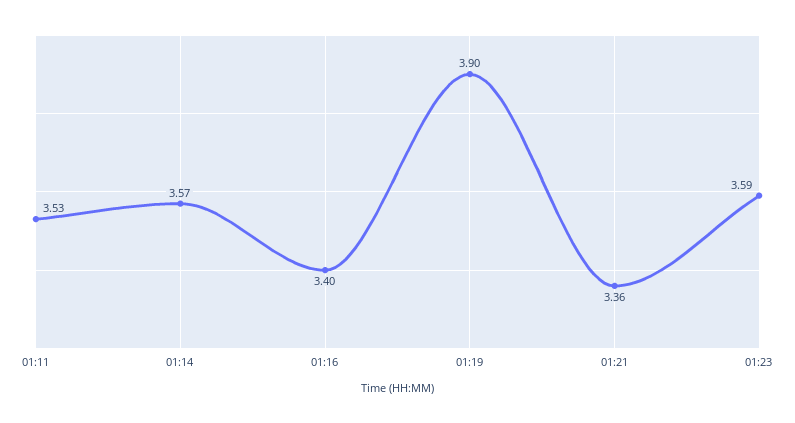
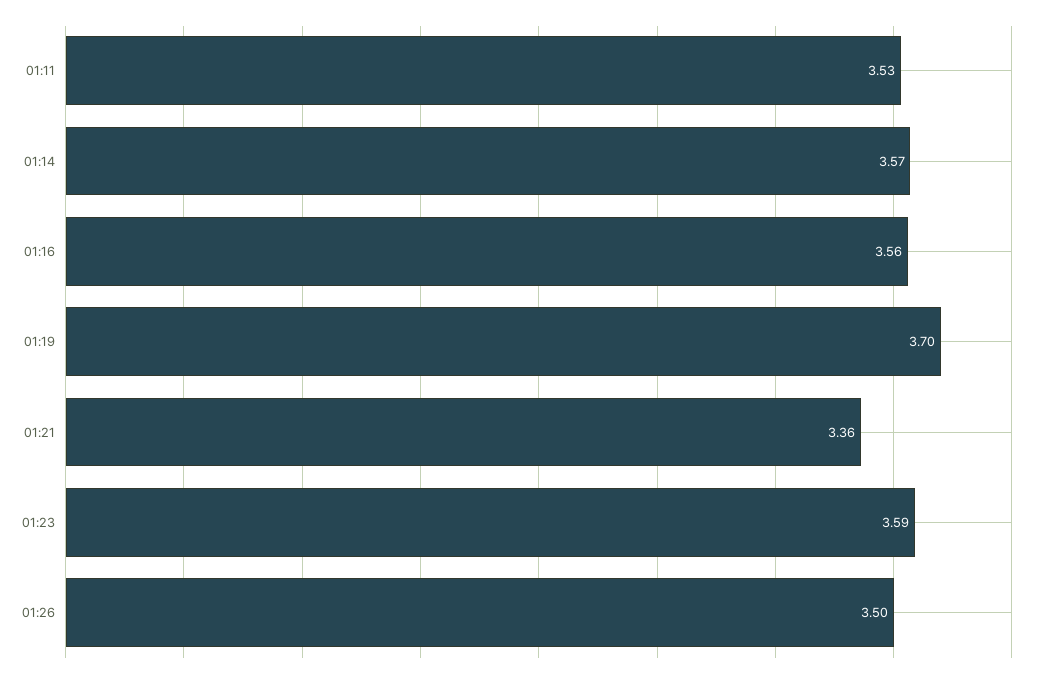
01:16: 3.4 -> 3.56
01:19: 3.9 -> 3.7
01:26: none -> 3.5

